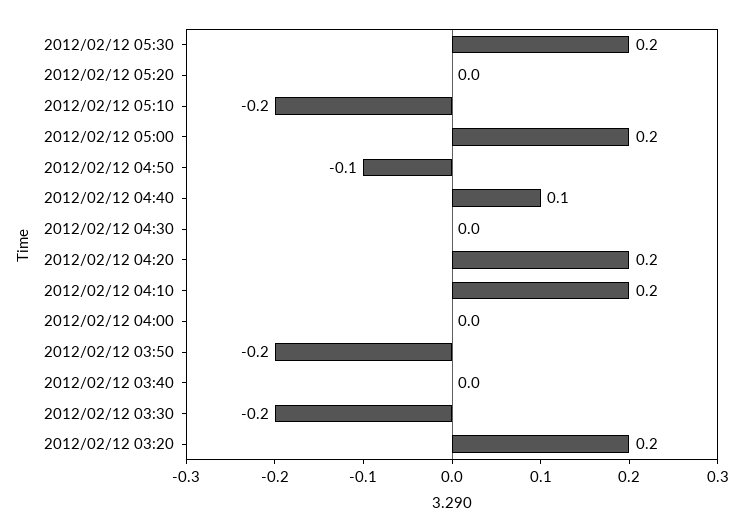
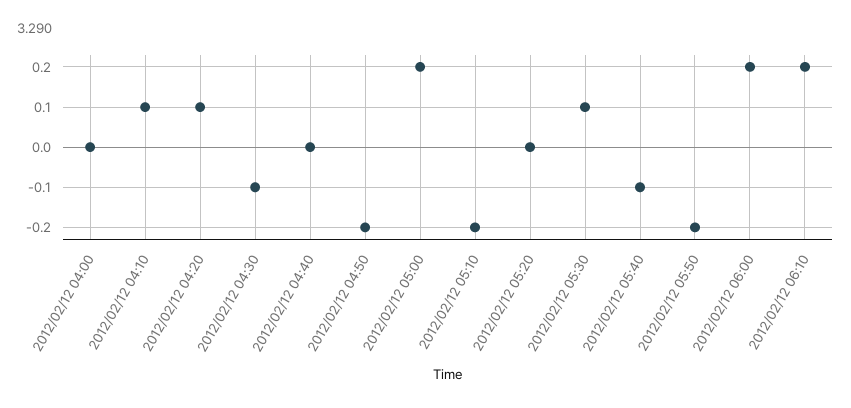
2012/02/12 05:30: 0.2 -> 0.1
2012/02/12 04:50: -0.1 -> -0.2
2012/02/12 04:40: 0.1 -> 0
2012/02/12 04:30: 0 -> -0.1
2012/02/12 04:20: 0.2 -> 0.1
2012/02/12 04:10: 0.2 -> 0.1
2012/02/12 03:50: -0.2 -> none
2012/02/12 03:40: 0 -> none
2012/02/12 03:30: -0.2 -> none
2012/02/12 03:20: 0.2 -> none
2012/02/12 05:40: none -> -0.1
2012/02/12 05:50: none -> -0.2
2012/02/12 06:00: none -> 0.2
2012/02/12 06:10: none -> 0.2

